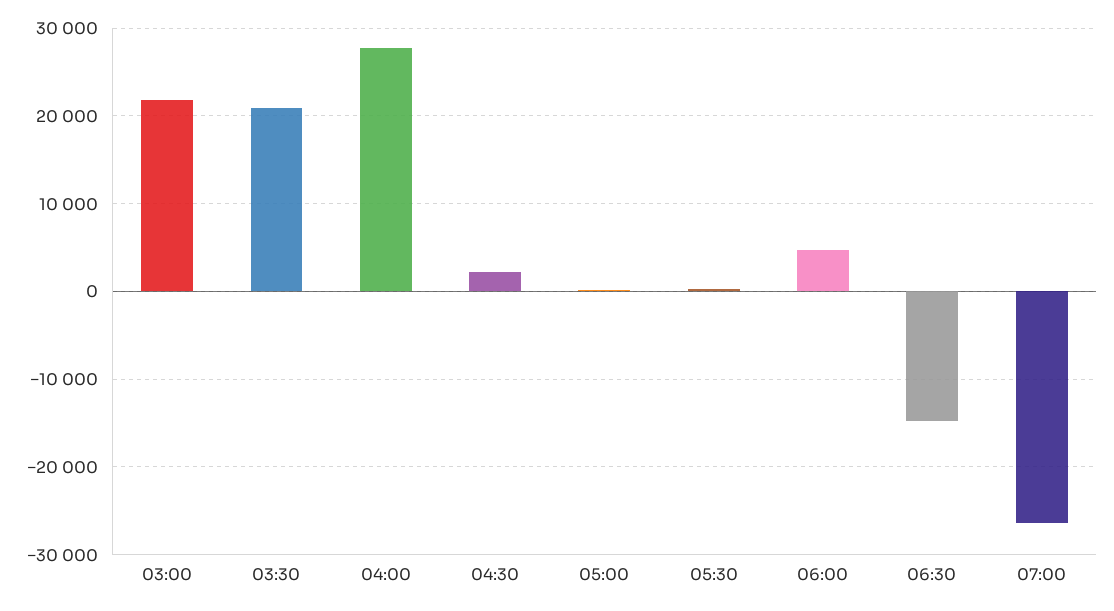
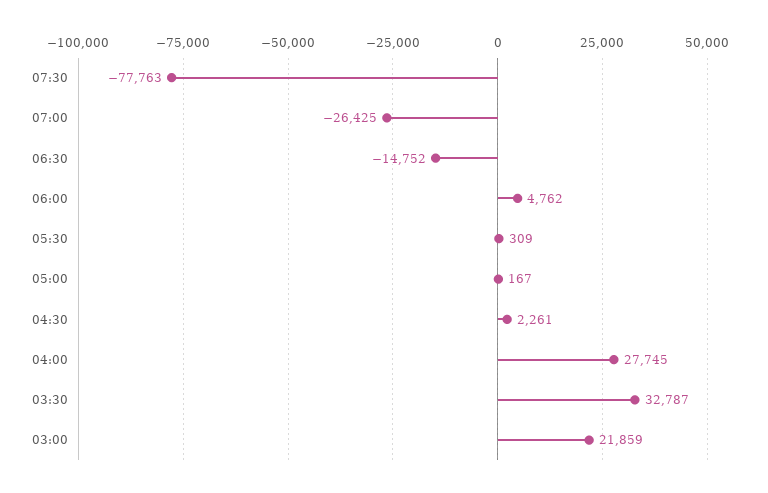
03:30: 21000 -> 32787
07:30: none -> -77763

